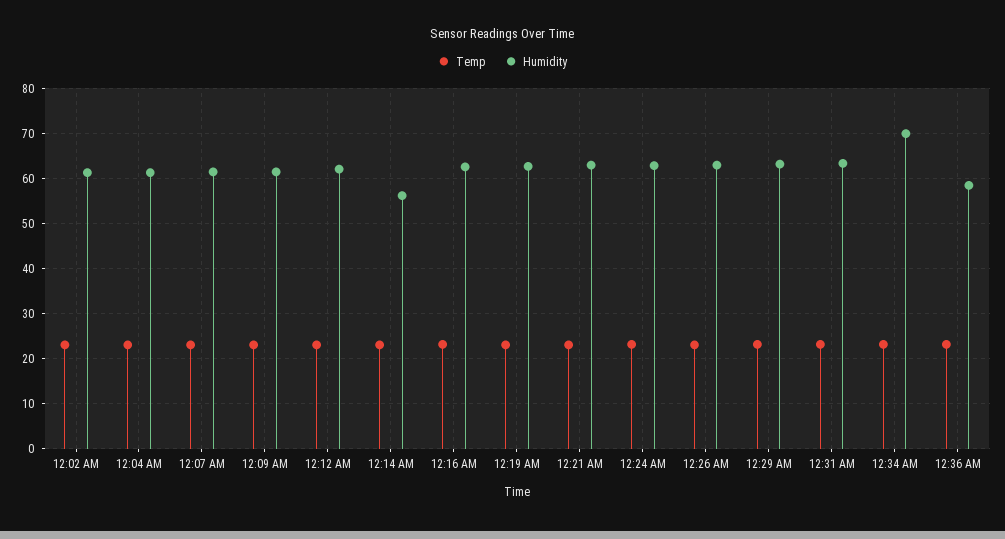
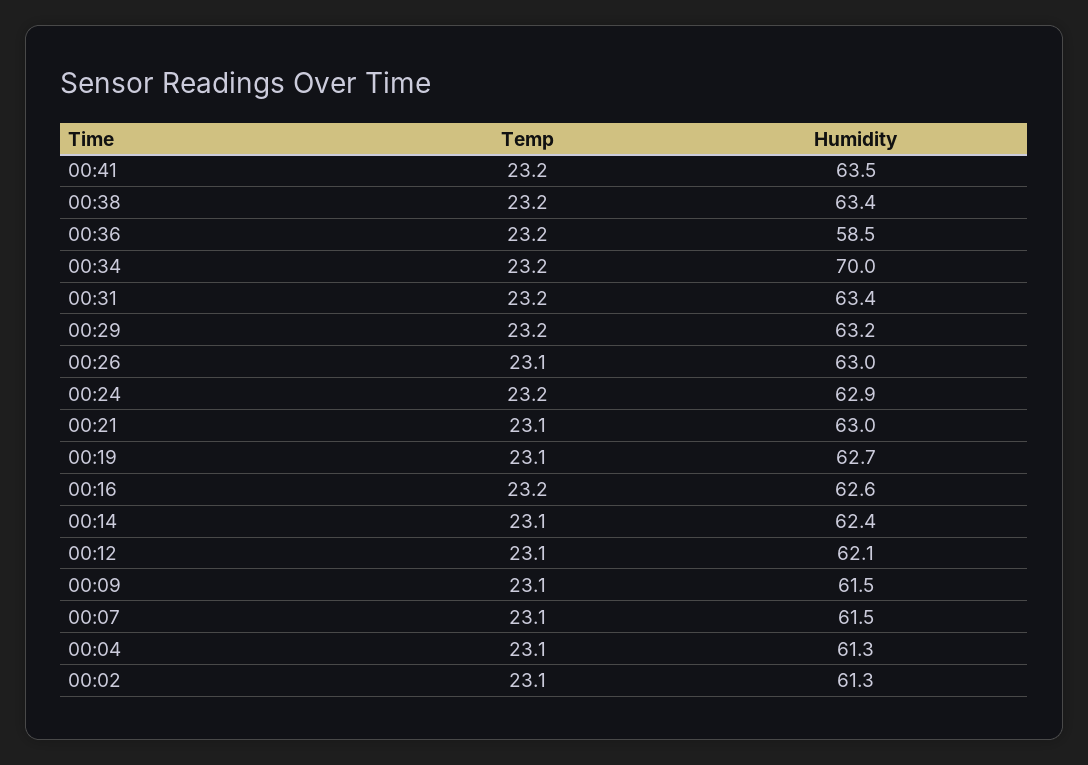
Humidity, 12:14 AM: 56 -> 62.4
Temp, 00:41: none -> 23.2
Humidity, 00:41: none -> 63.5
Temp, 00:38: none -> 23.2
Humidity, 00:38: none -> 63.4

